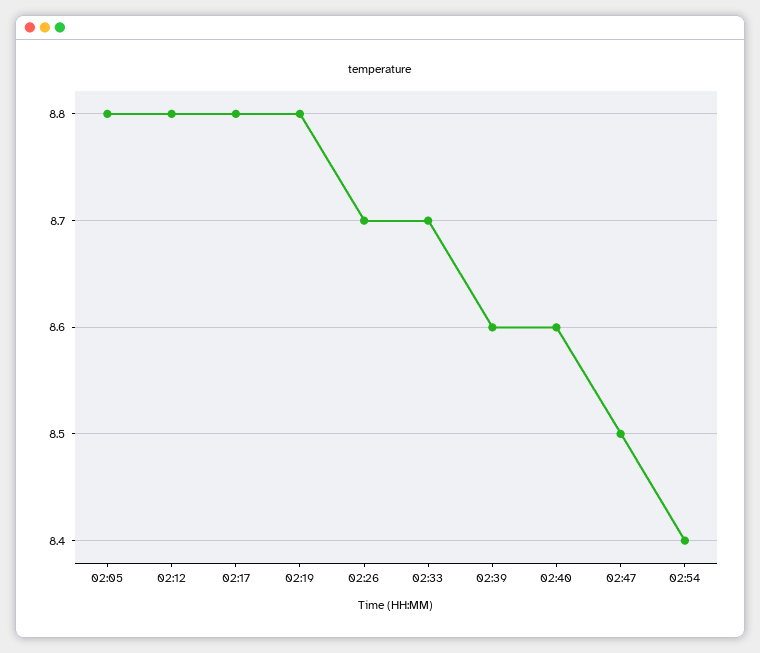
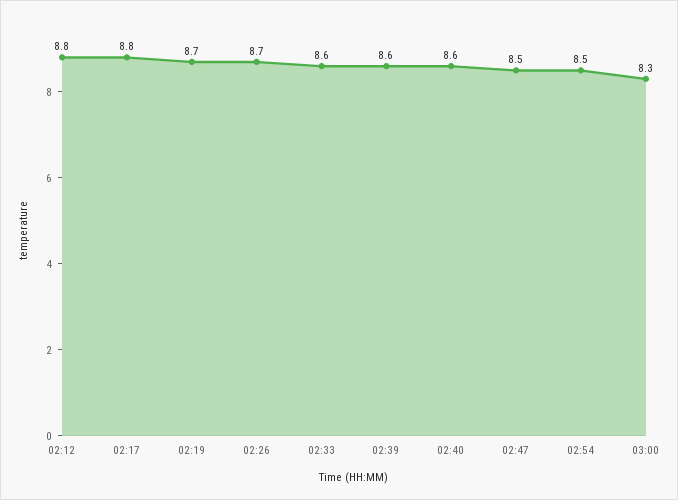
02:05: 8.8 -> none
02:19: 8.8 -> 8.7
02:33: 8.7 -> 8.6
02:54: 8.4 -> 8.5
03:00: none -> 8.3

